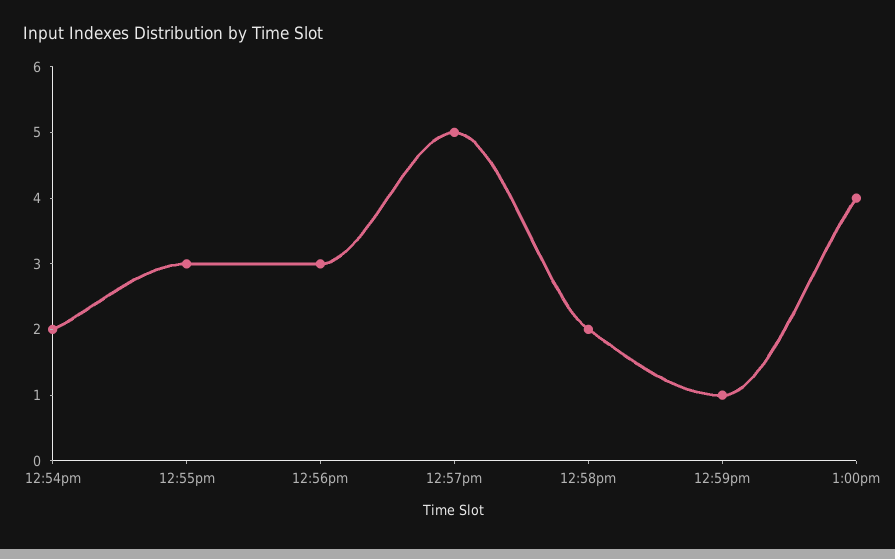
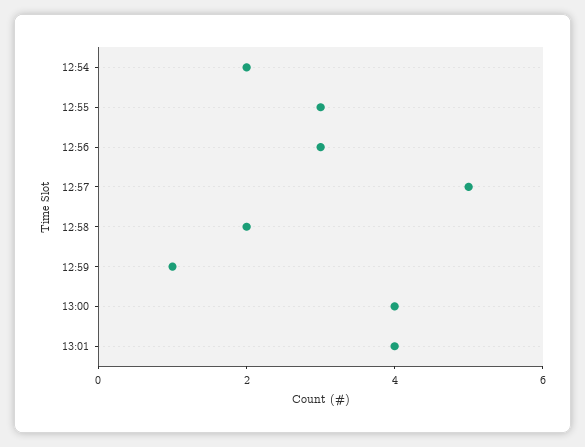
13:01: none -> 4

